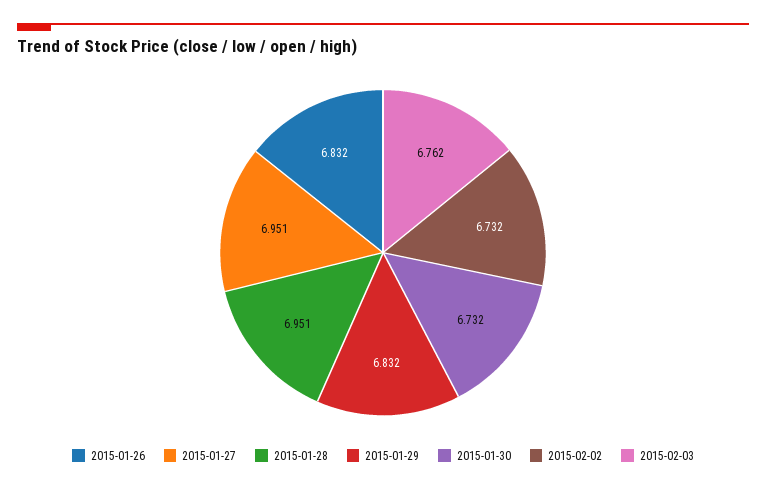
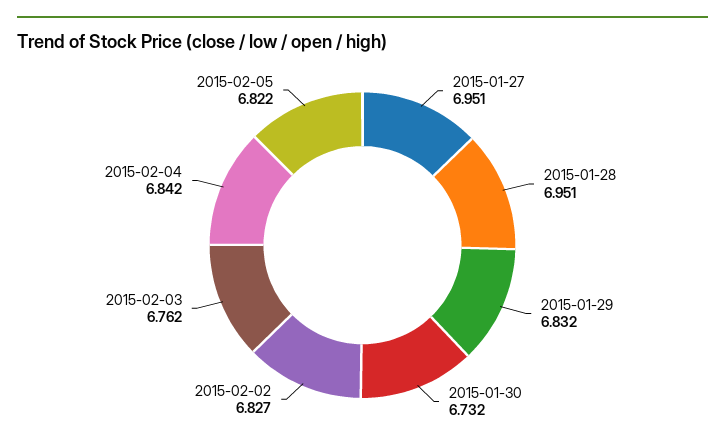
2015-01-26: 6.832 -> none
2015-02-02: 6.732 -> 6.827
2015-02-04: none -> 6.842
2015-02-05: none -> 6.822

